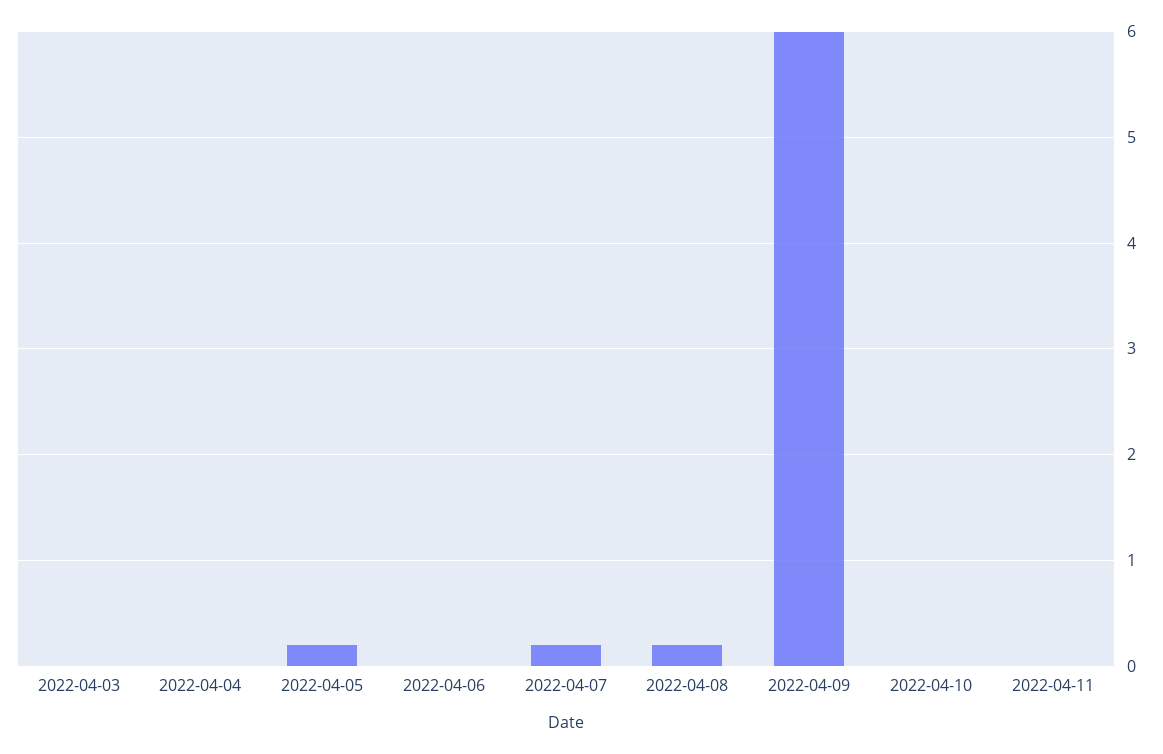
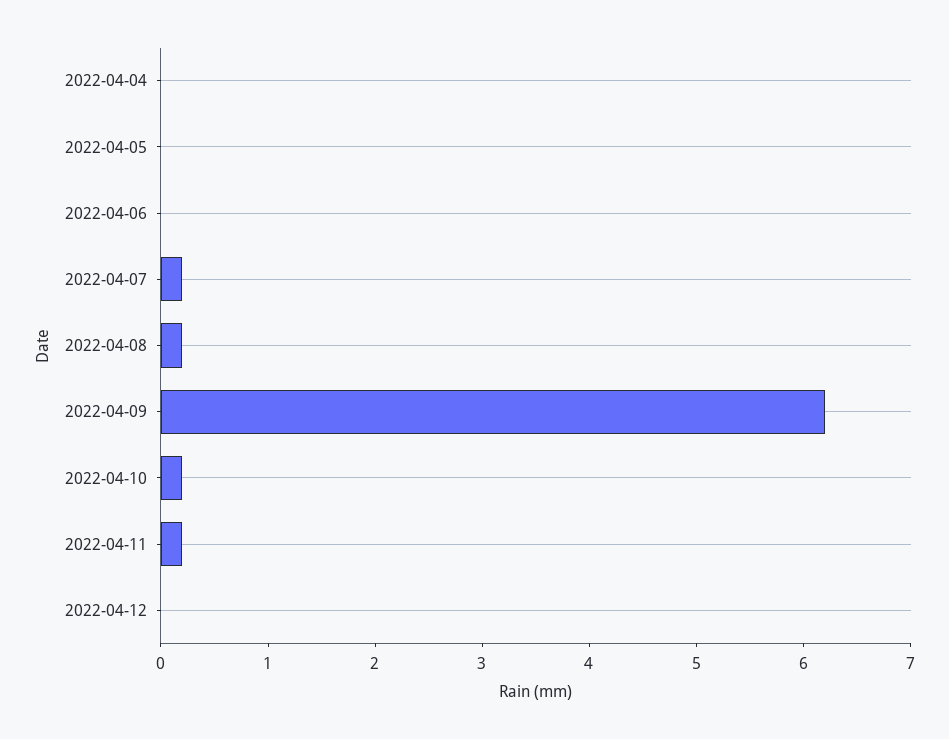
2022-04-03: 0 -> none
2022-04-05: 0.2 -> 0
2022-04-09: 6 -> 6.2
2022-04-10: 0 -> 0.2
2022-04-11: 0 -> 0.2
2022-04-12: none -> 0

